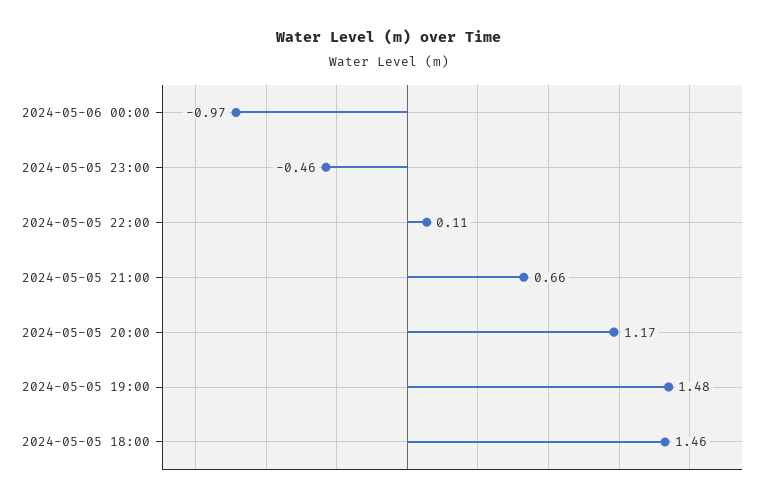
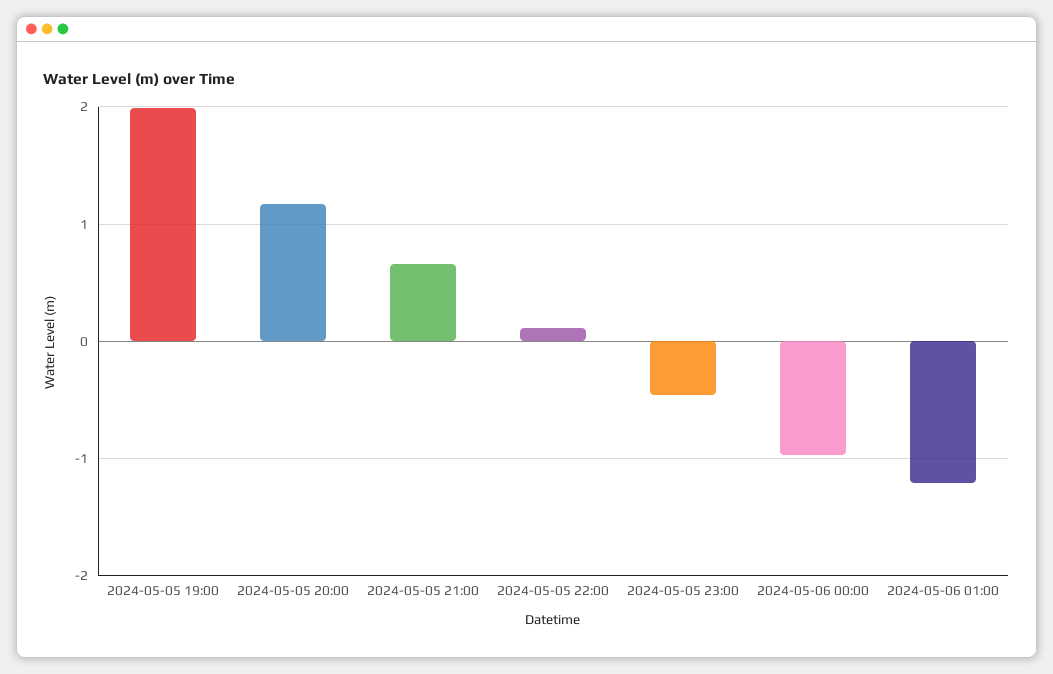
2024-05-05 19:00: 1.48 -> 2
2024-05-05 18:00: 1.46 -> none
2024-05-06 01:00: none -> -1.2

